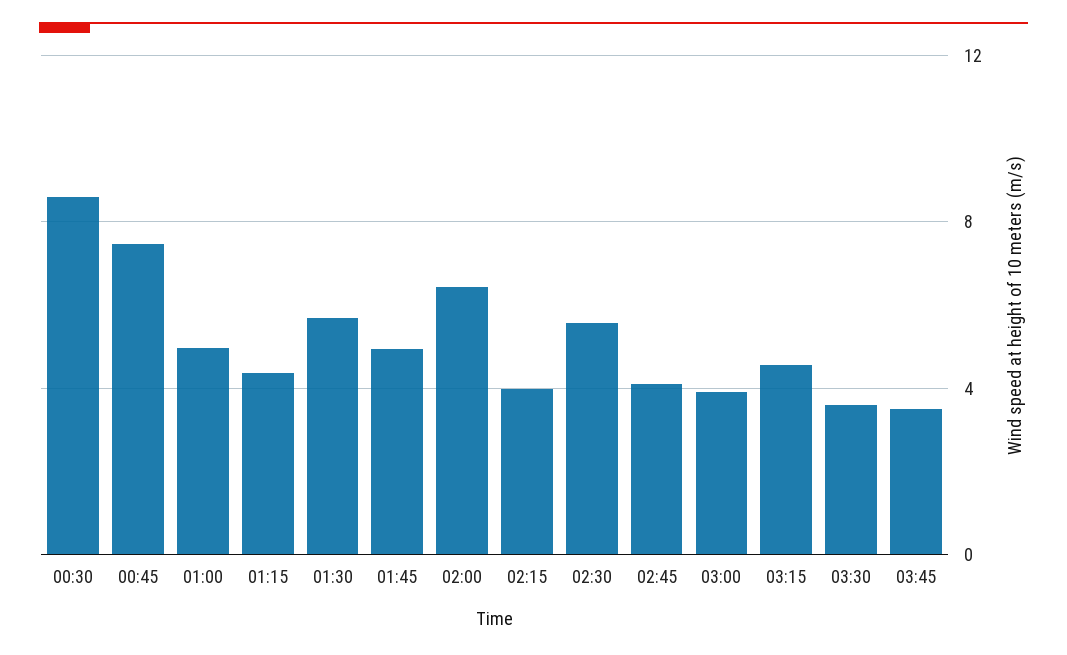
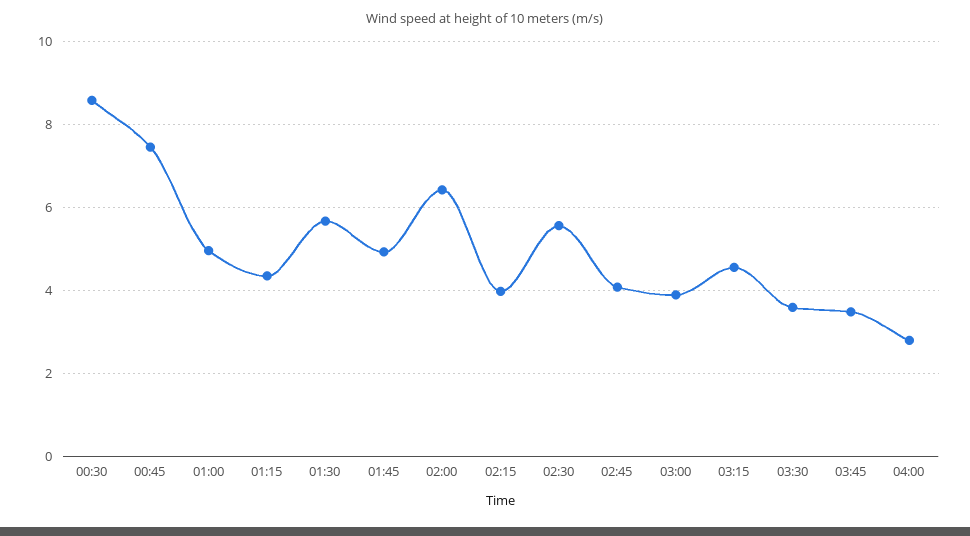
04:00: none -> 2.8

